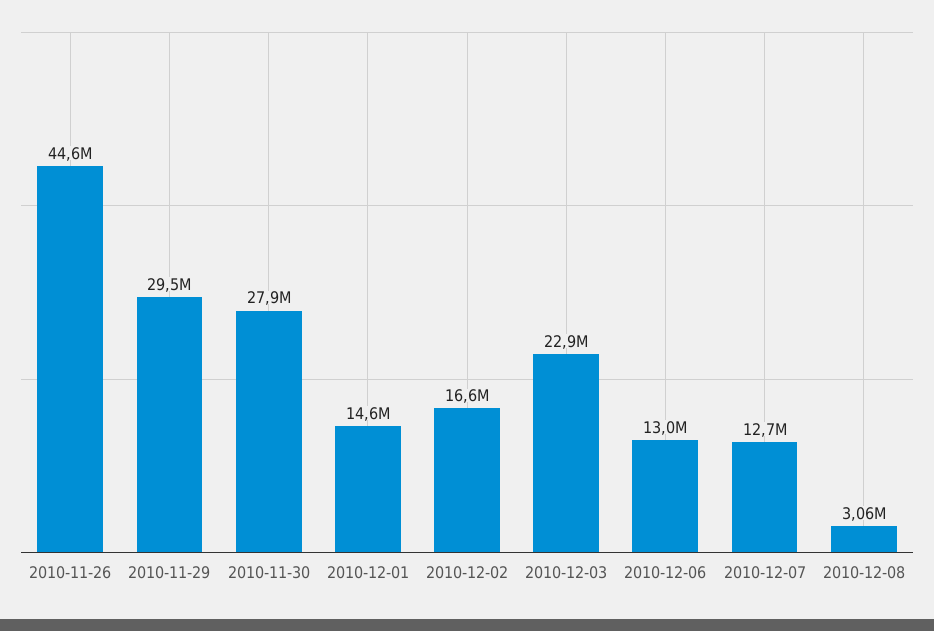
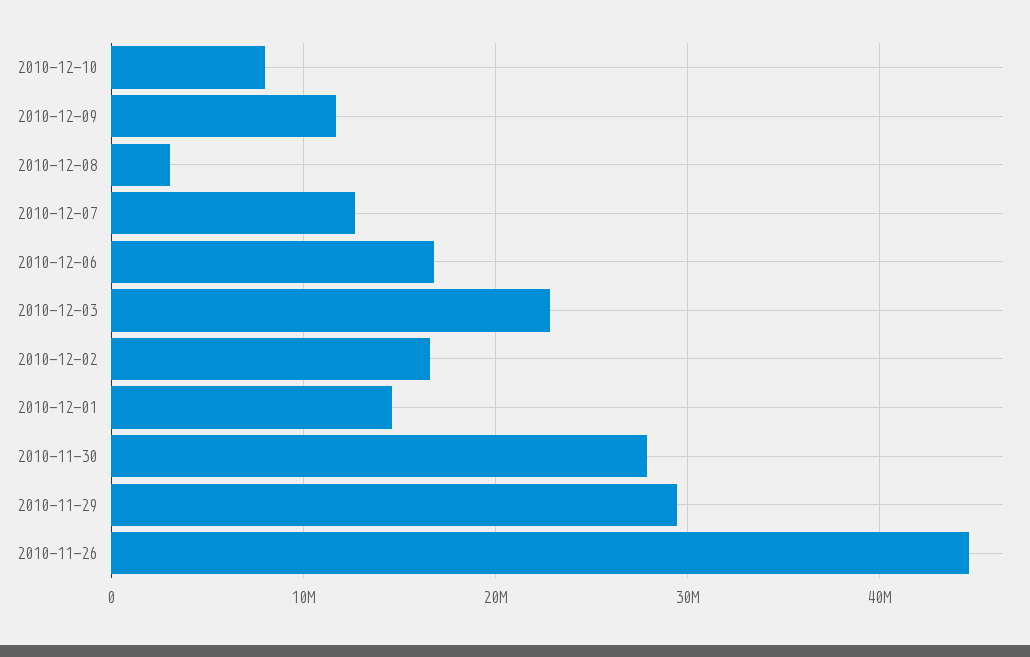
2010-12-06: 13000000 -> 17000000
2010-12-10: none -> 8000000
2010-12-09: none -> 12000000

